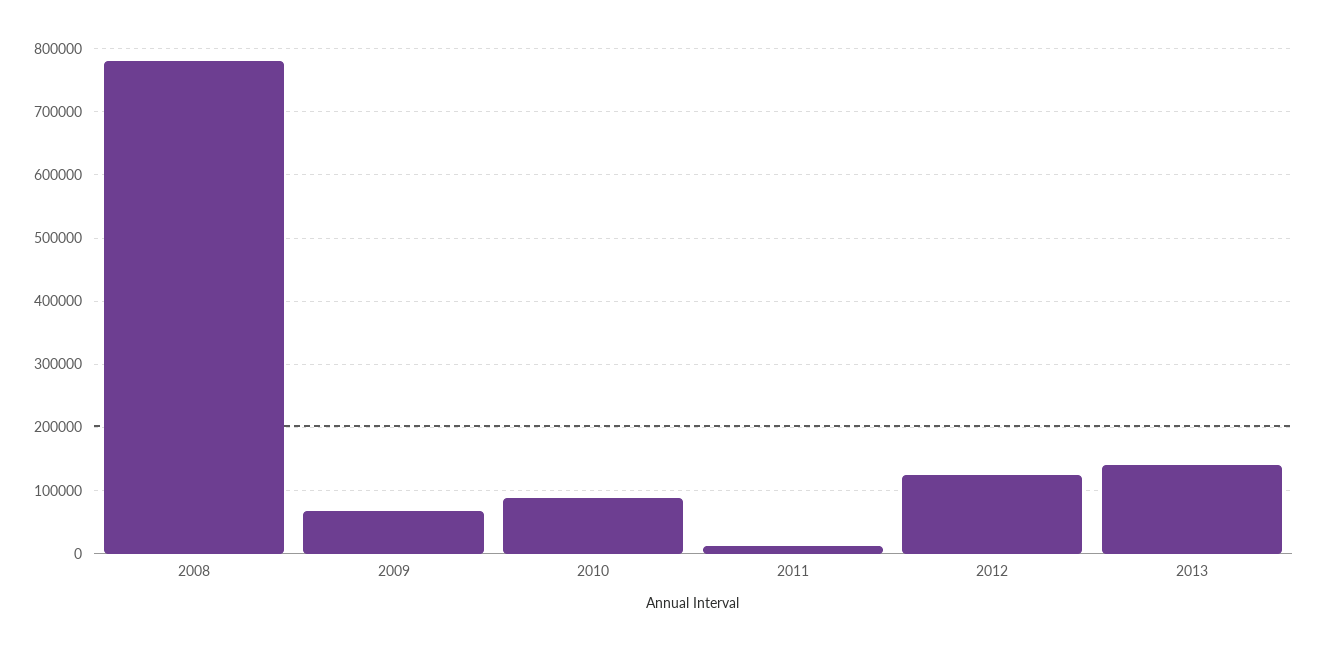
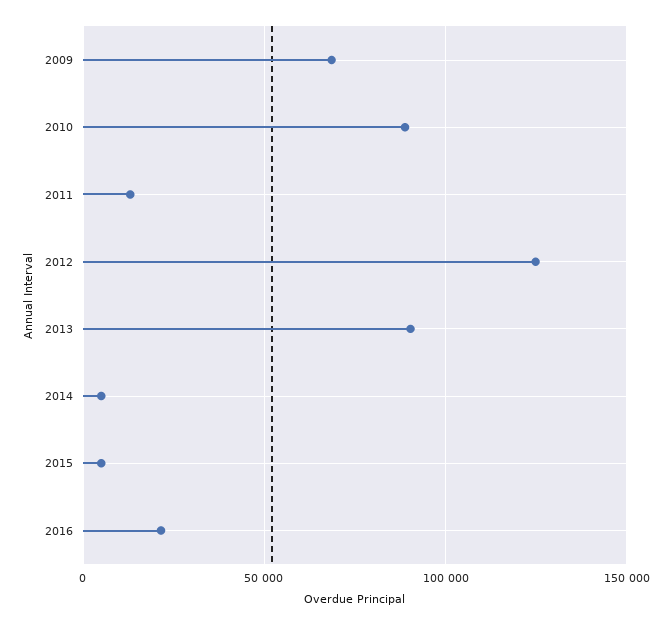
2008: 780000 -> none
2013: 140000 -> 90000
2014: none -> 5000
2015: none -> 5000
2016: none -> 20000

